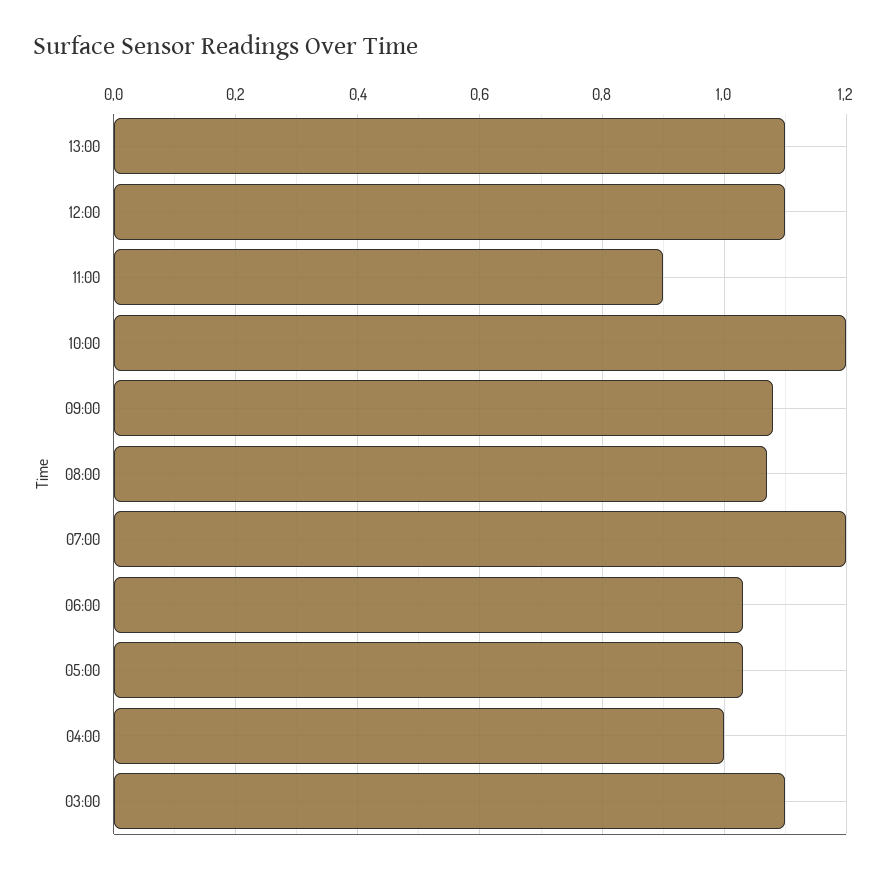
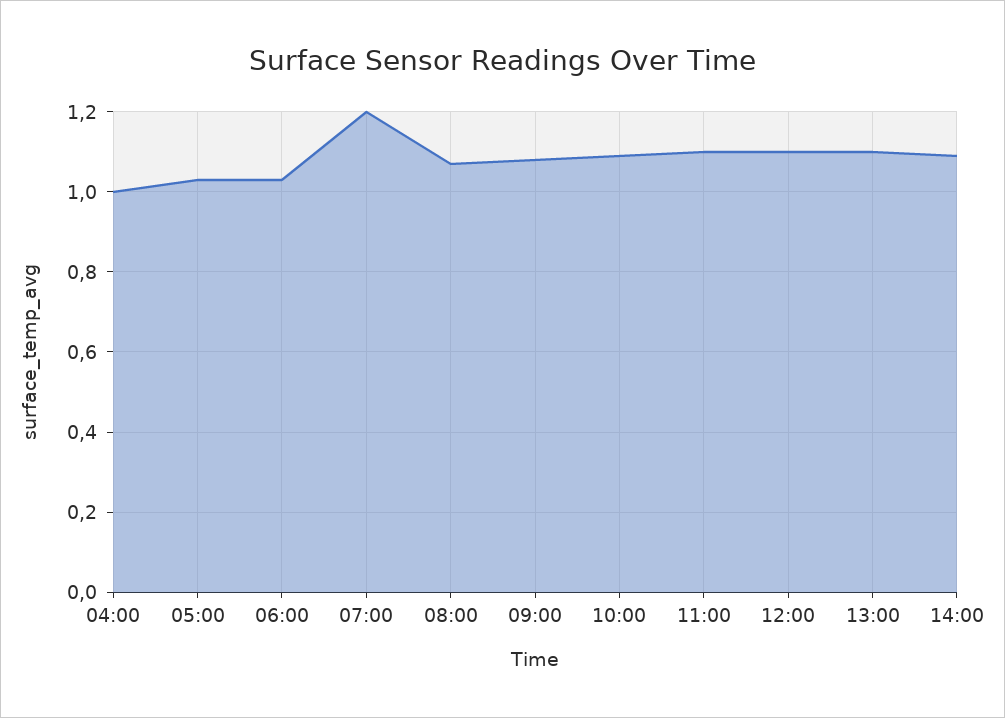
11:00: 0.9 -> 1.1
10:00: 1.2 -> 1.1
03:00: 1.1 -> none
14:00: none -> 1.1

